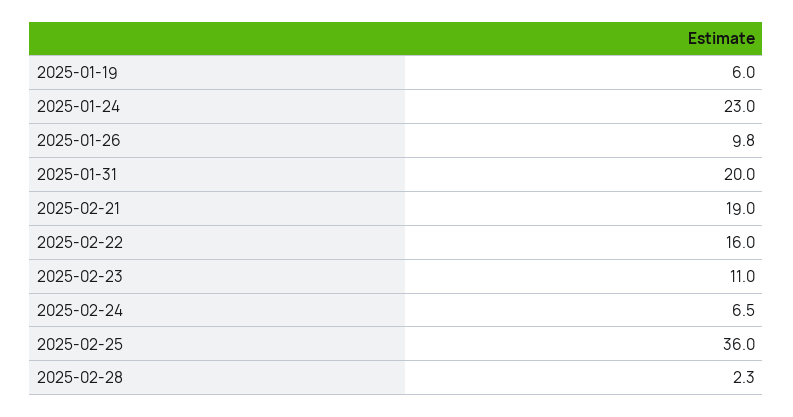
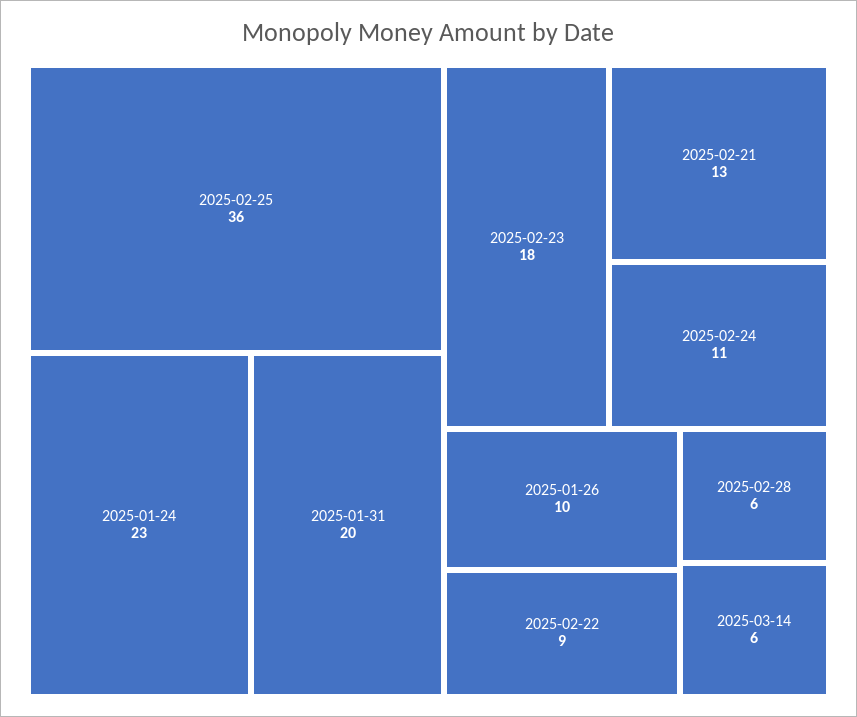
2025-01-19: 6 -> none
2025-02-21: 19 -> 13
2025-02-22: 16 -> 9
2025-02-23: 11 -> 18
2025-02-24: 6.5 -> 11
2025-02-28: 2.3 -> 6
2025-03-14: none -> 6

